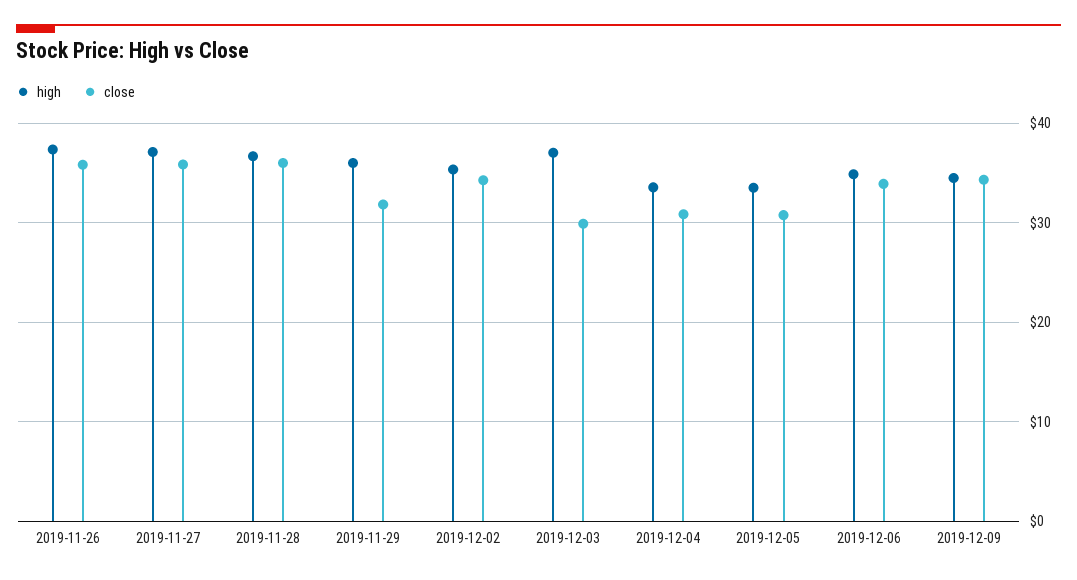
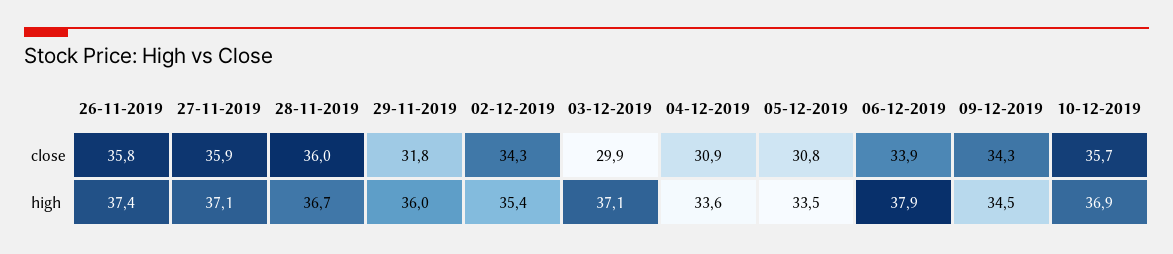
high, 2019-12-06: 35 -> 37.9
close, 10-12-2019: none -> 35.7
high, 10-12-2019: none -> 36.9

